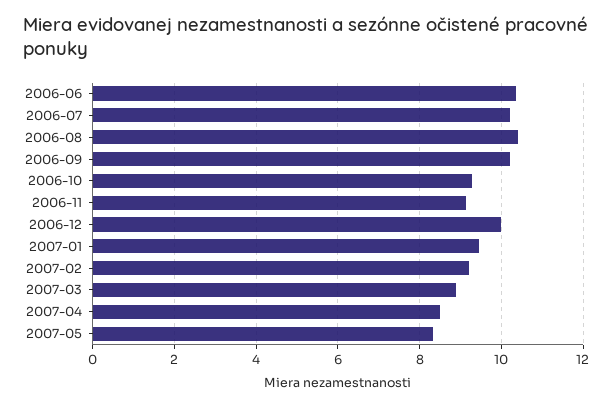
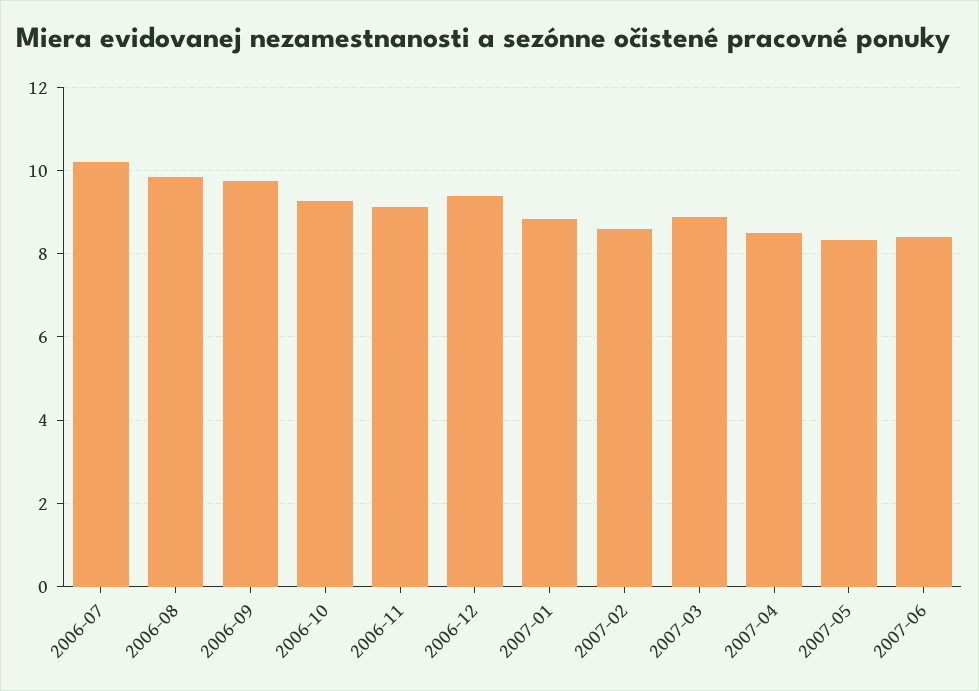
2006-06: 10.4 -> none
2006-08: 10.4 -> 9.8
2006-09: 10.2 -> 9.8
2006-12: 10 -> 9.4
2007-01: 9.4 -> 8.8
2007-02: 9.2 -> 8.6
2007-06: none -> 8.4

